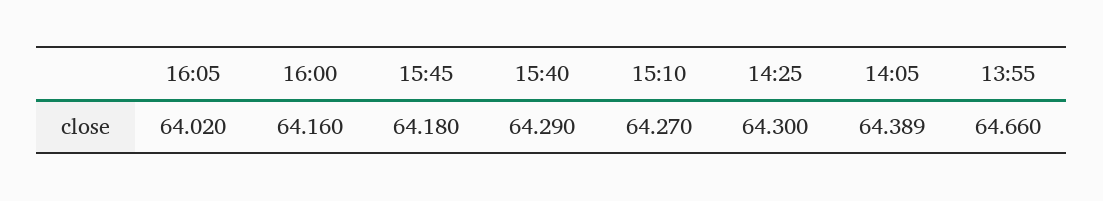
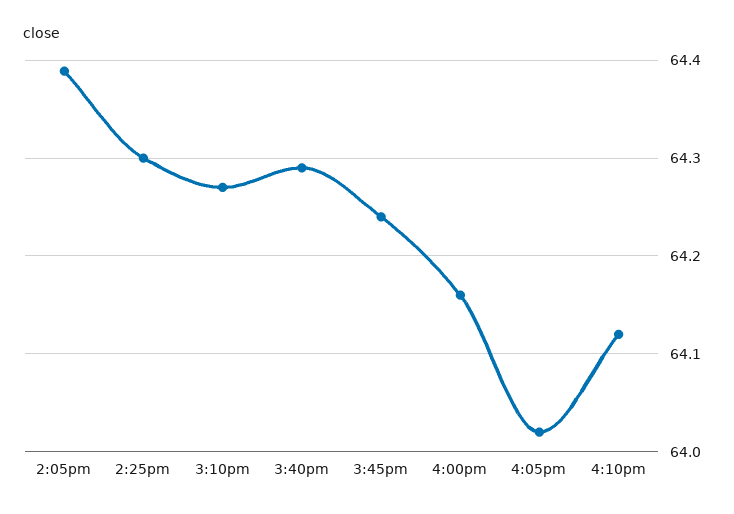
15:45: 64.18 -> 64.24
13:55: 64.66 -> none
4:10pm: none -> 64.12

